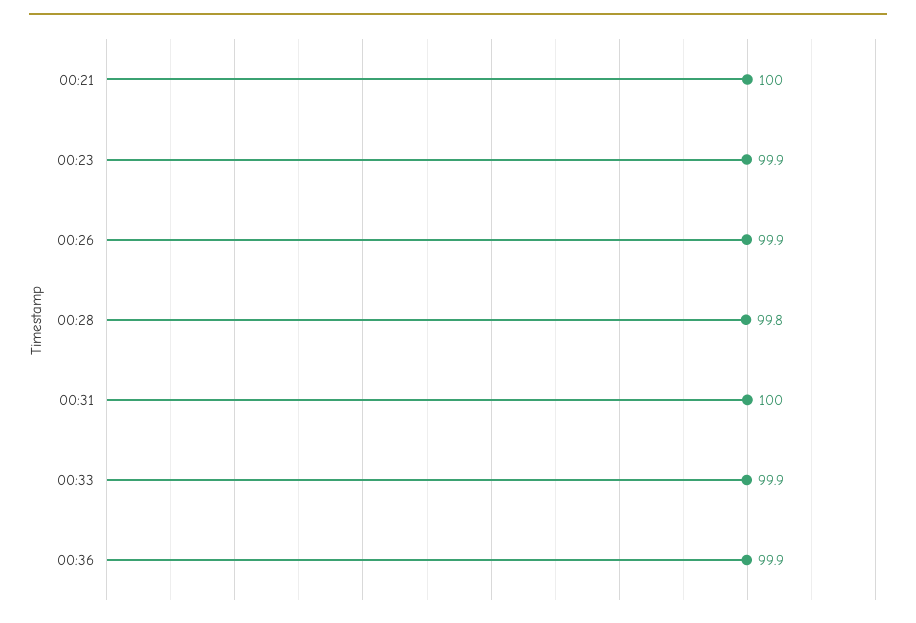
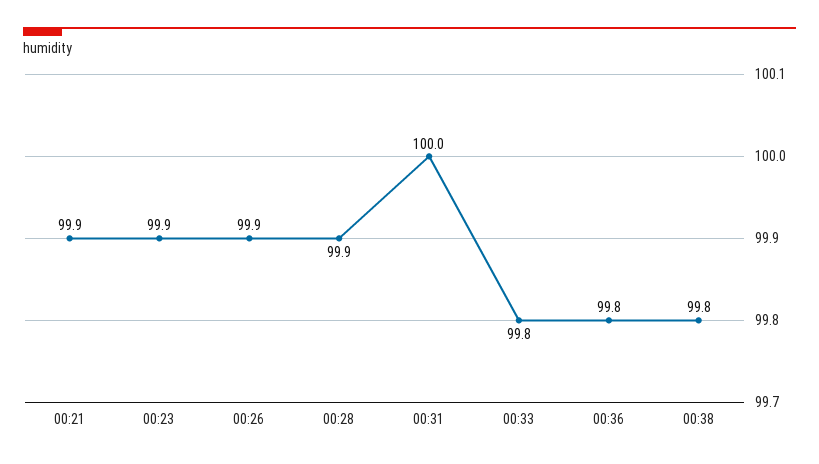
00:21: 100 -> 99.9
00:28: 99.8 -> 99.9
00:33: 99.9 -> 99.8
00:36: 99.9 -> 99.8
00:38: none -> 99.8

